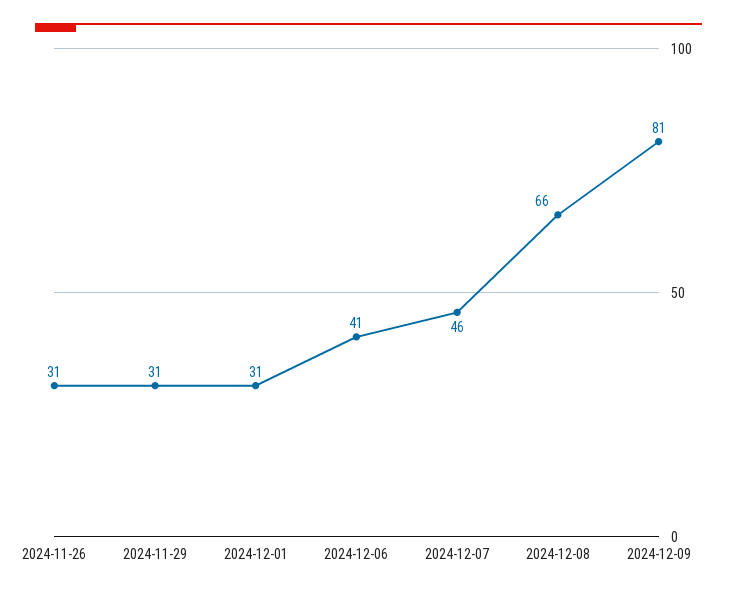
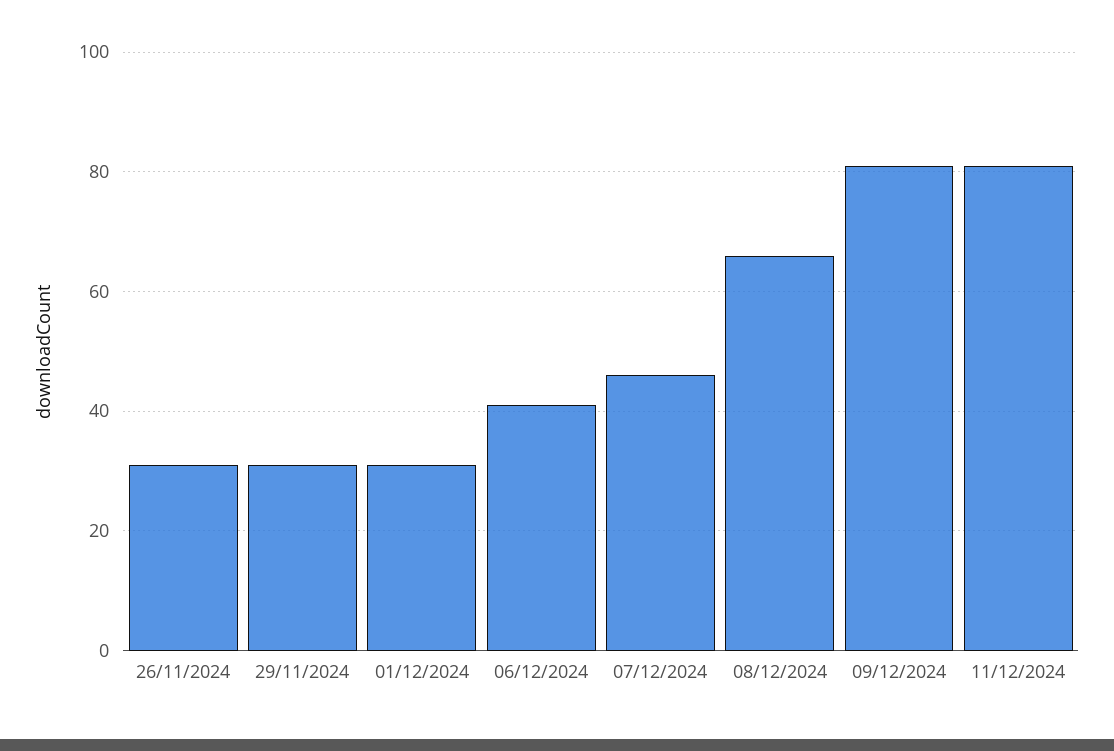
11/12/2024: none -> 80

